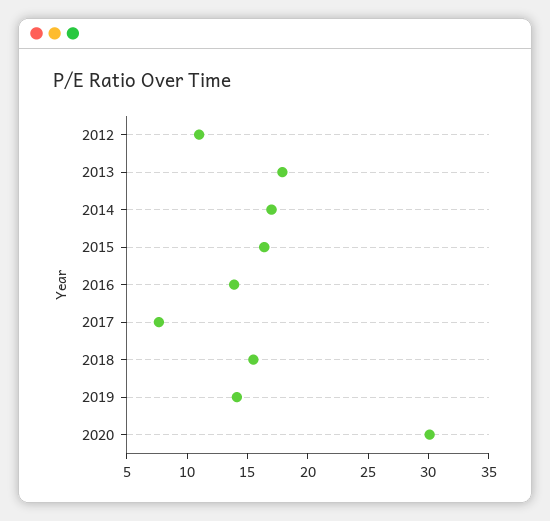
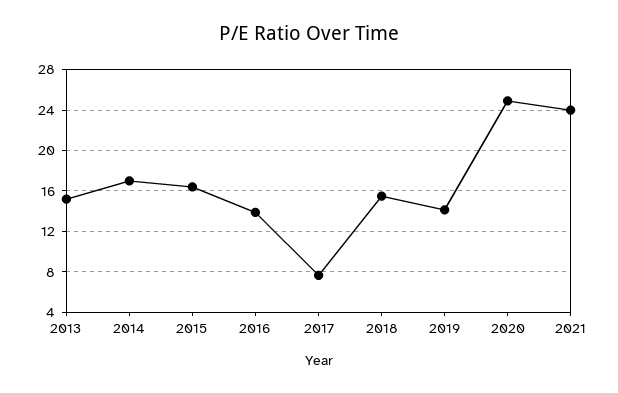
2012: 11 -> none
2013: 18 -> 15
2020: 30 -> 25
2021: none -> 24

